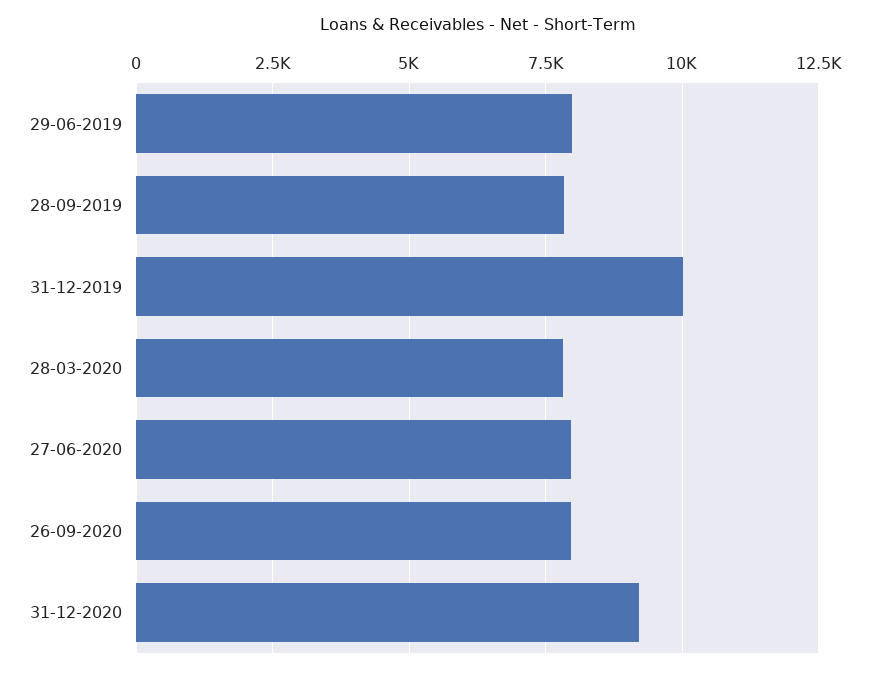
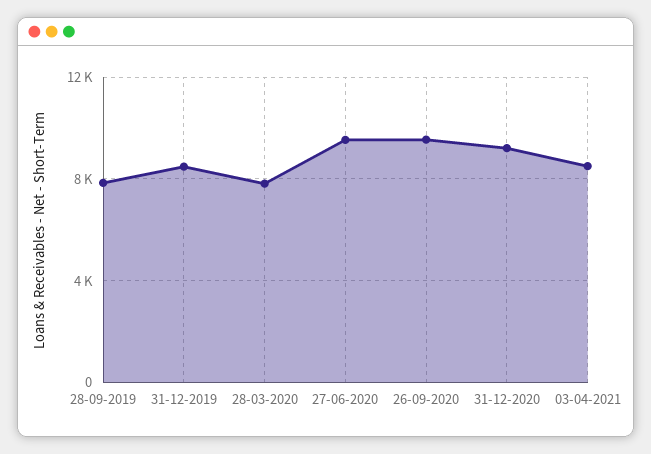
29-06-2019: 8000 -> none
31-12-2019: 10000 -> 8500
27-06-2020: 8000 -> 9500
26-09-2020: 8000 -> 9500
03-04-2021: none -> 8500

